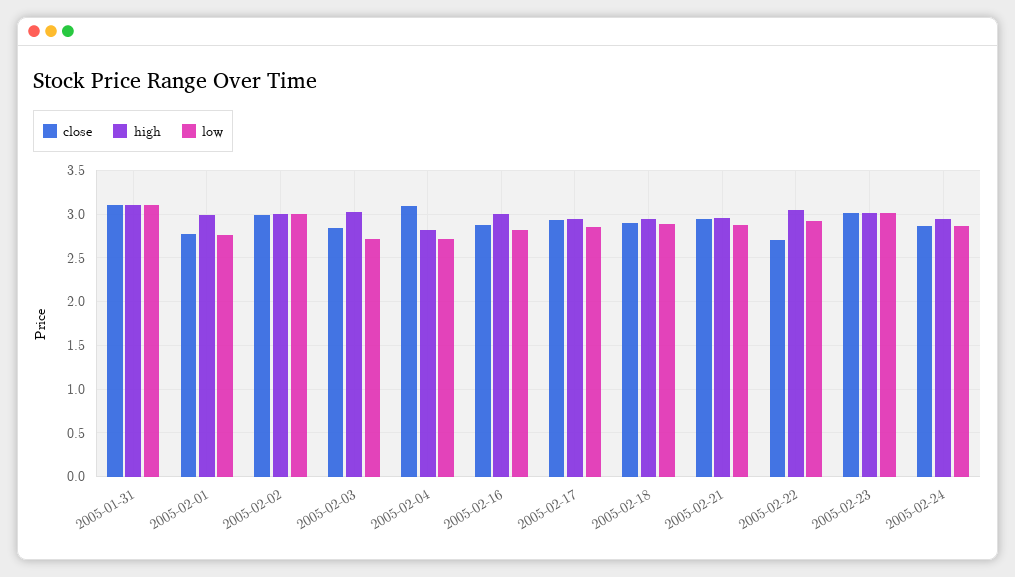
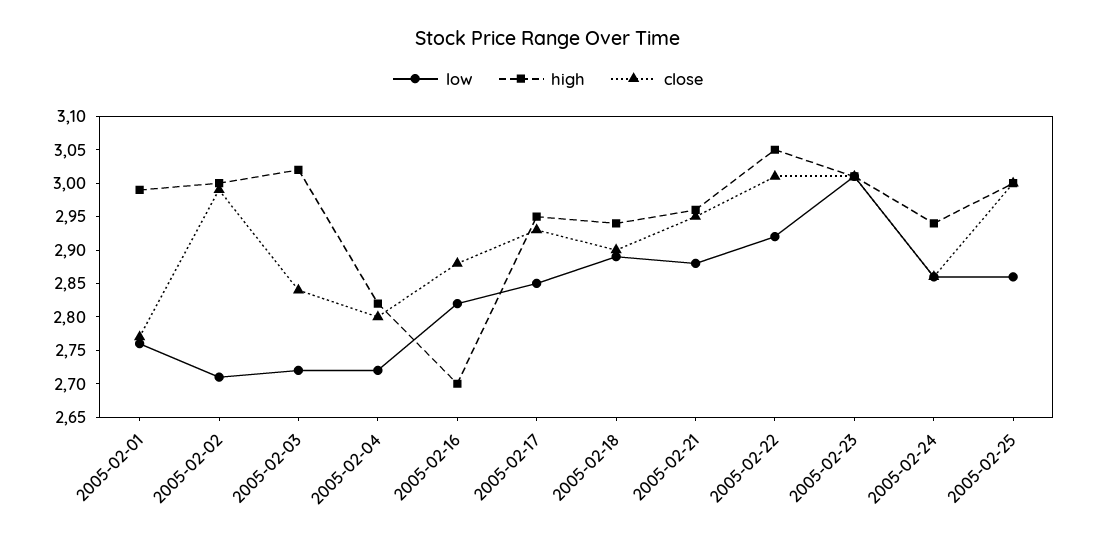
close, 2005-01-31: 3.1 -> none
high, 2005-01-31: 3.1 -> none
low, 2005-01-31: 3.1 -> none
low, 2005-02-02: 3 -> 2.7
close, 2005-02-04: 3.1 -> 2.8
high, 2005-02-16: 3 -> 2.7
close, 2005-02-22: 2.7 -> 3
low, 2005-02-25: none -> 2.85
high, 2005-02-25: none -> 3
close, 2005-02-25: none -> 3

